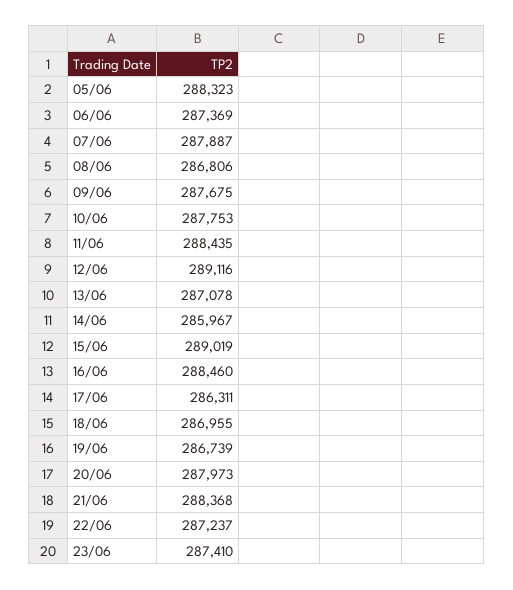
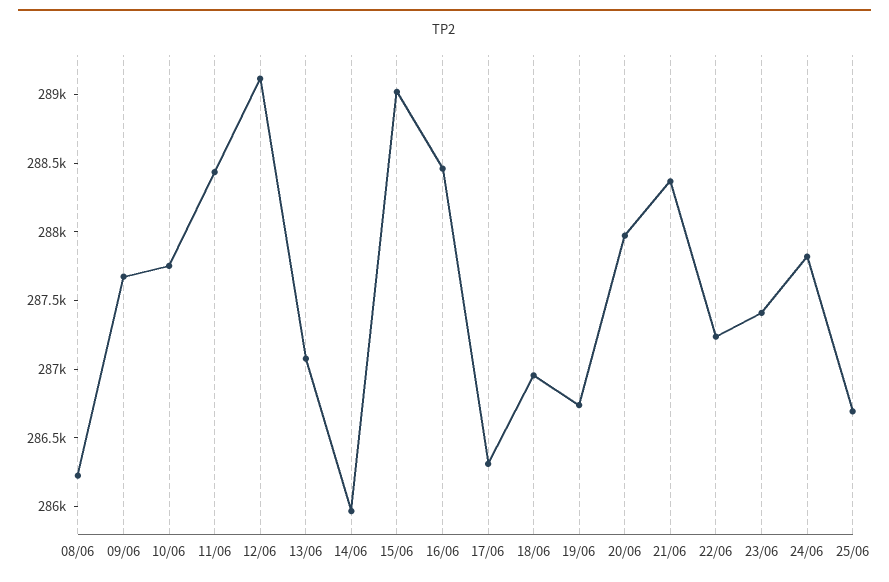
05/06: 288323 -> none
06/06: 287369 -> none
07/06: 287887 -> none
08/06: 286806 -> 286200
24/06: none -> 287800
25/06: none -> 286700

